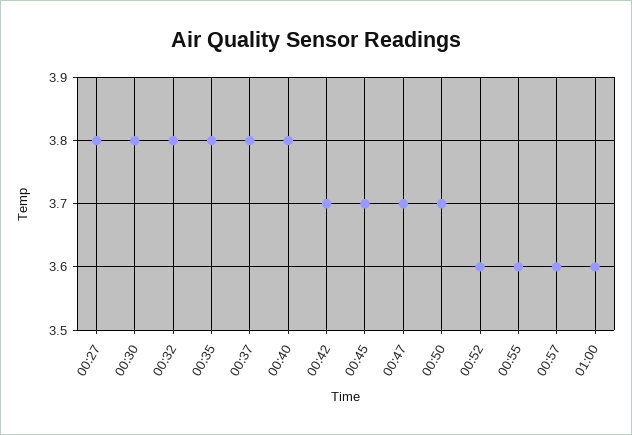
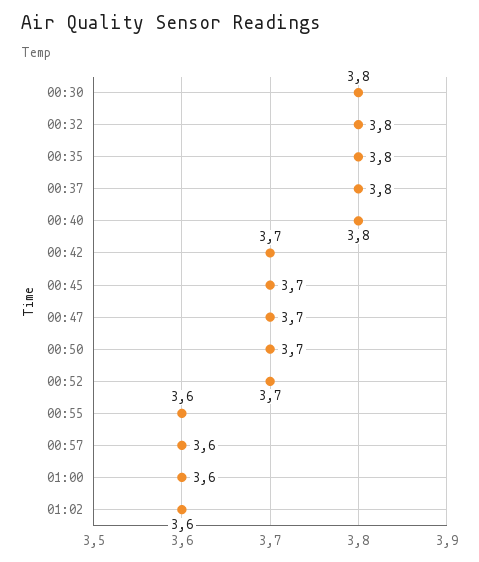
00:27: 3.8 -> none
00:52: 3.6 -> 3.7
01:02: none -> 3.6

